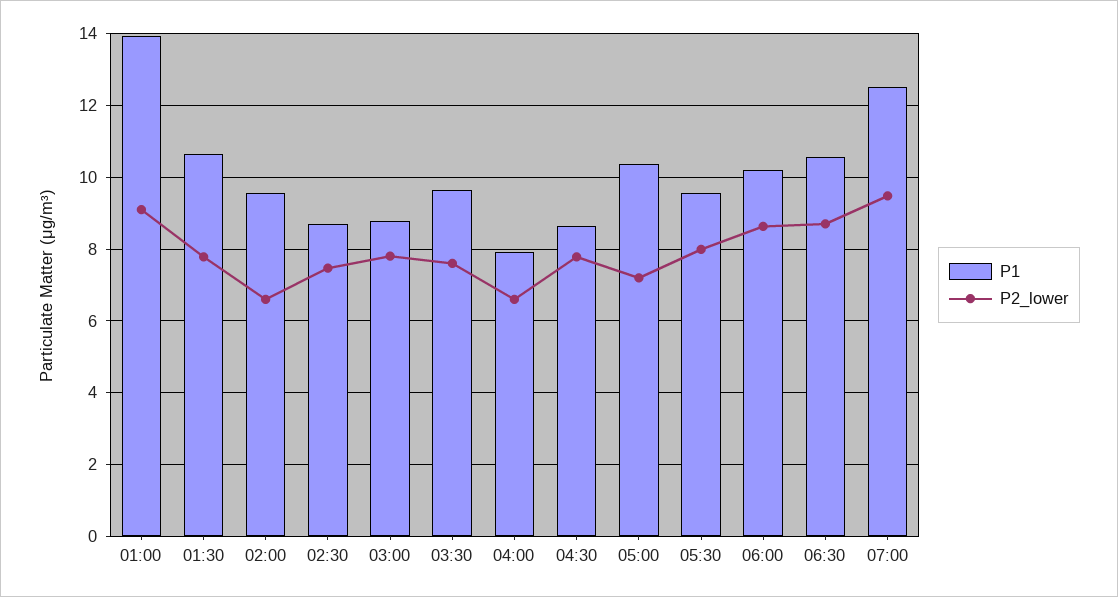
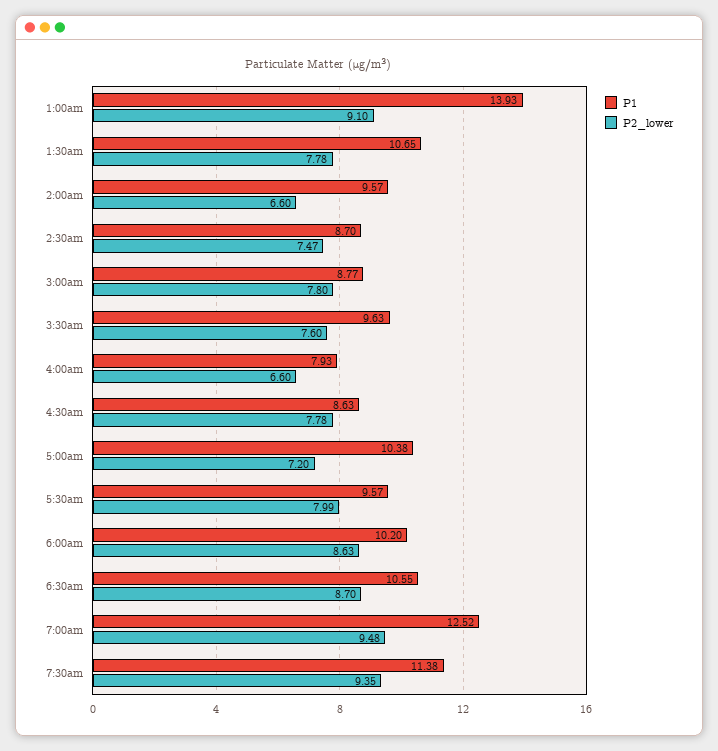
P1, 7:30am: none -> 11.38
P2_lower, 7:30am: none -> 9.35

